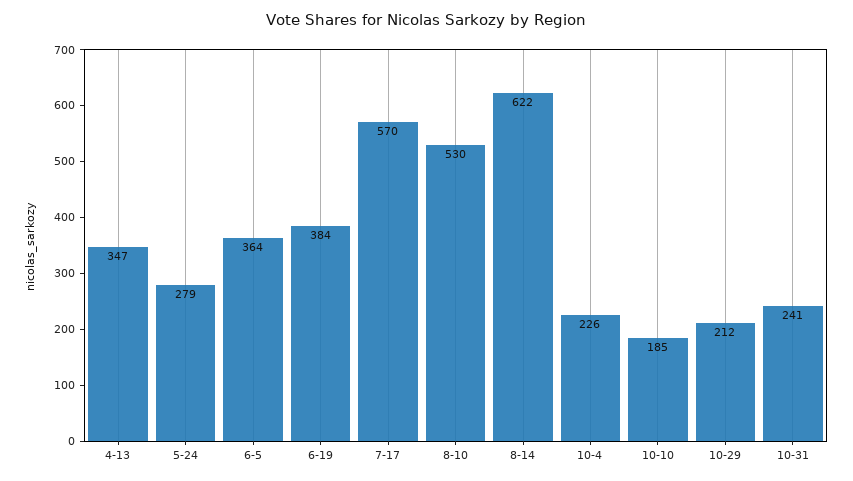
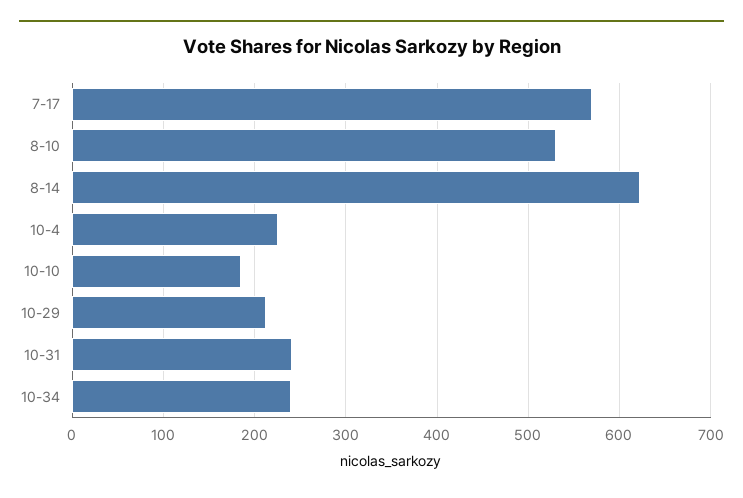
4-13: 347 -> none
5-24: 279 -> none
6-5: 364 -> none
6-19: 384 -> none
10-34: none -> 240

